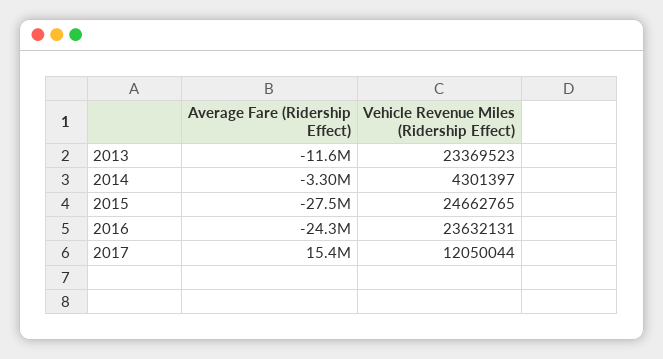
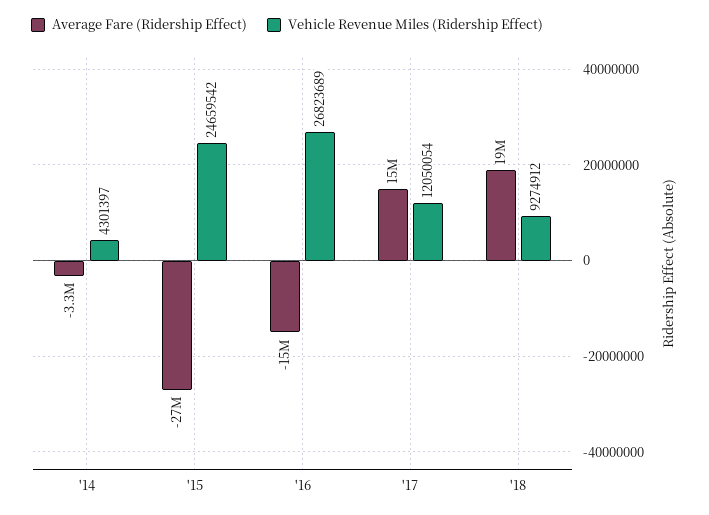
Average Fare (Ridership Effect), 2013: -11600000 -> none
Vehicle Revenue Miles (Ridership Effect), 2013: 23369523 -> none
Vehicle Revenue Miles (Ridership Effect), 2015: 24662765 -> 24659542
Average Fare (Ridership Effect), 2016: -24300000 -> -15000000
Vehicle Revenue Miles (Ridership Effect), 2016: 23632131 -> 26823689
Vehicle Revenue Miles (Ridership Effect), 2017: 12050044 -> 12050054
Average Fare (Ridership Effect), '18: none -> 19000000
Vehicle Revenue Miles (Ridership Effect), '18: none -> 9274912

